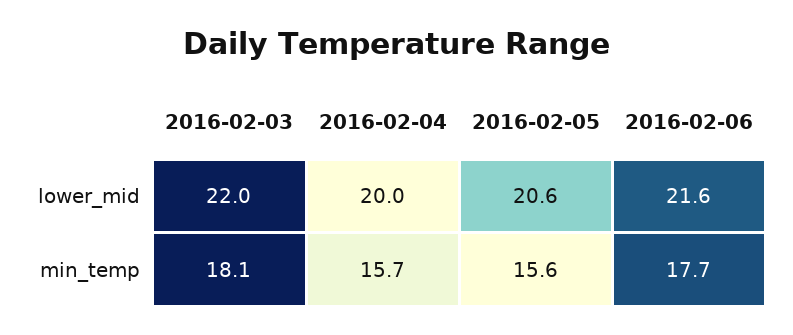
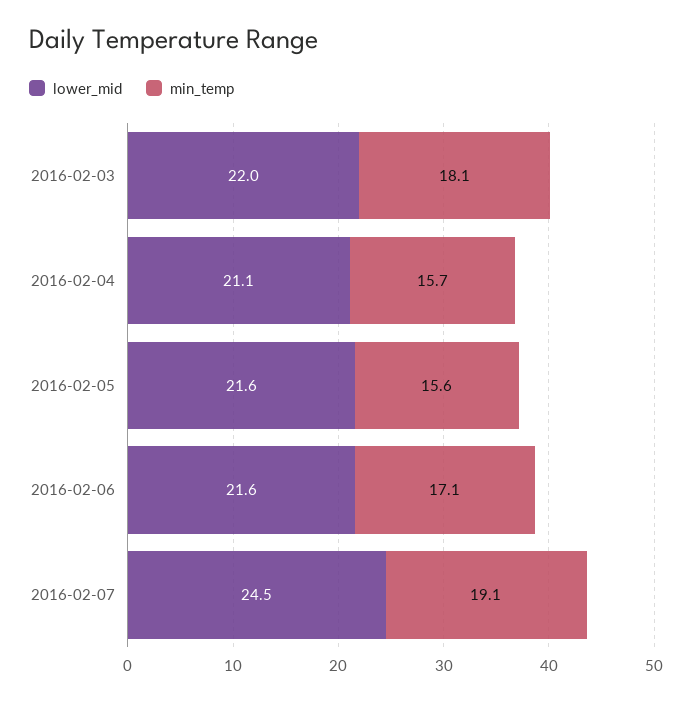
lower_mid, 2016-02-04: 20 -> 21.1
lower_mid, 2016-02-05: 20.6 -> 21.6
min_temp, 2016-02-06: 17.7 -> 17.1
lower_mid, 2016-02-07: none -> 24.5
min_temp, 2016-02-07: none -> 19.1

